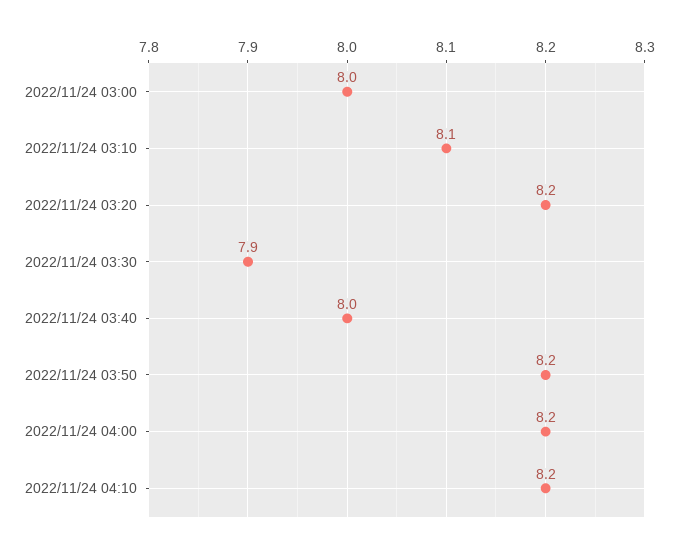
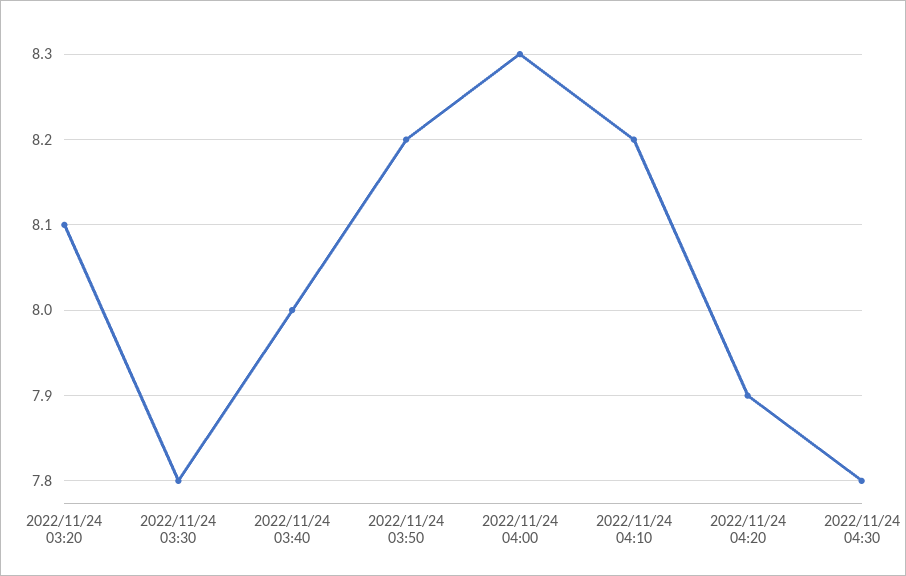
2022/11/24 03:00: 8 -> none
2022/11/24 03:10: 8.1 -> none
2022/11/24 03:20: 8.2 -> 8.1
2022/11/24 03:30: 7.9 -> 7.8
2022/11/24 04:00: 8.2 -> 8.3
2022/11/24 04:20: none -> 7.9
2022/11/24 04:30: none -> 7.8

